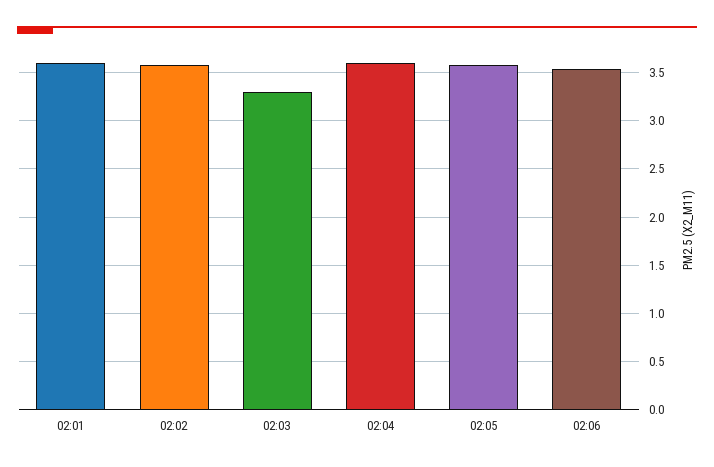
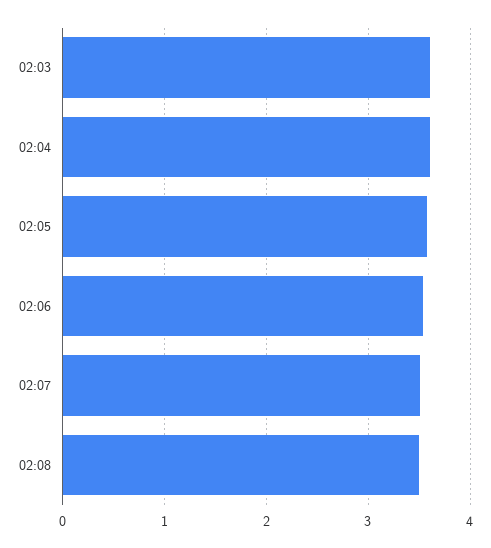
02:01: 3.6 -> none
02:02: 3.6 -> none
02:03: 3.3 -> 3.6
02:07: none -> 3.5
02:08: none -> 3.5

